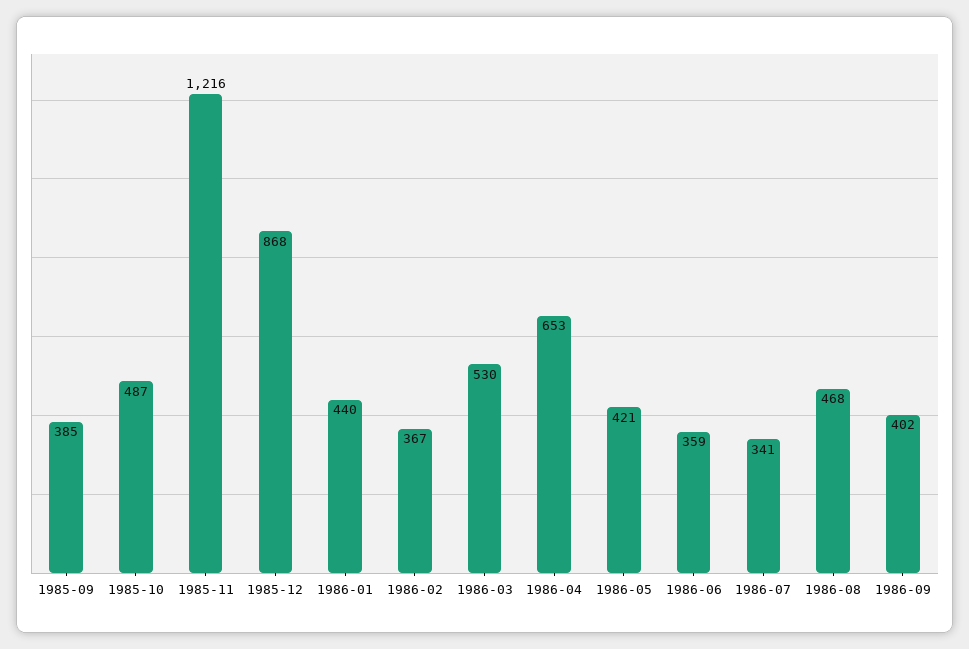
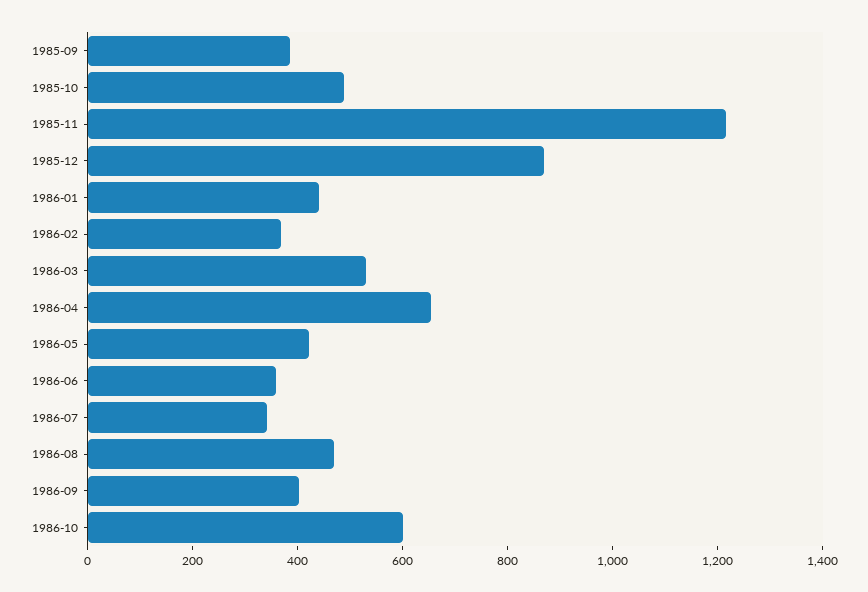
1986-10: none -> 600

